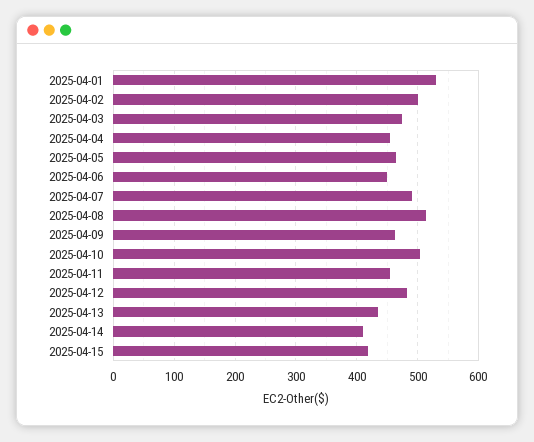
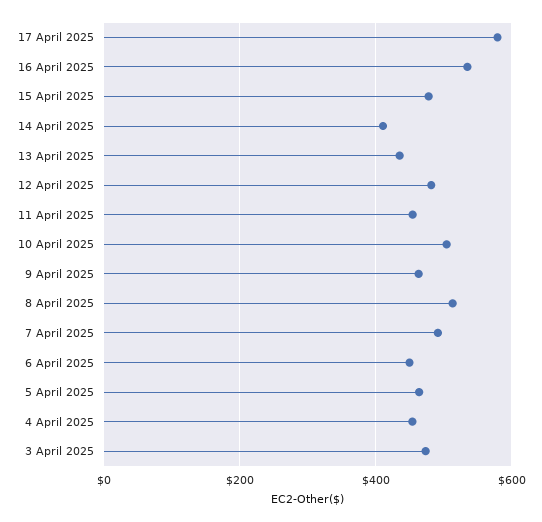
2025-04-01: 530 -> none
2025-04-02: 500 -> none
2025-04-15: 420 -> 480
17 April 2025: none -> 580
16 April 2025: none -> 540

